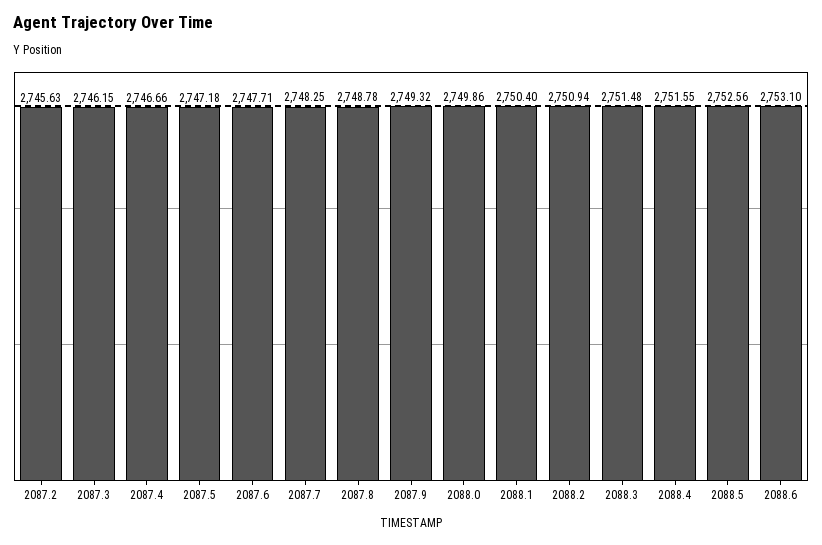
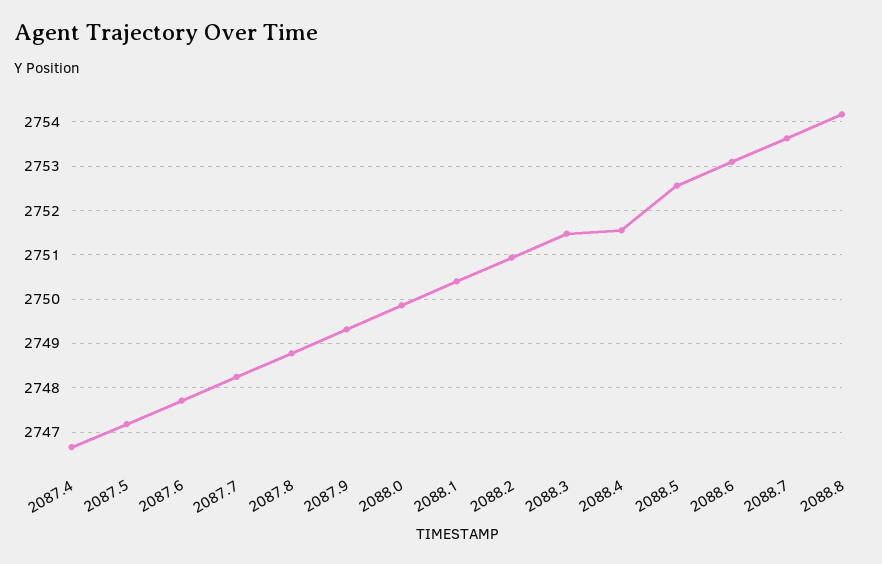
2087.2: 2745.63 -> none
2087.3: 2746.15 -> none
2088.7: none -> 2753.6
2088.8: none -> 2754.2

